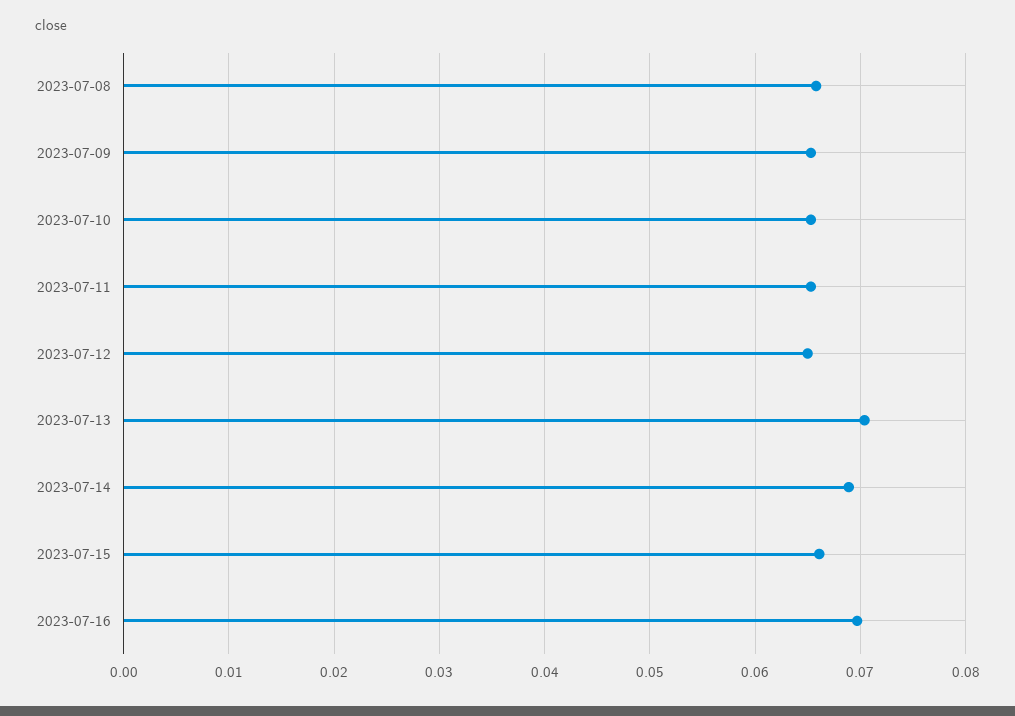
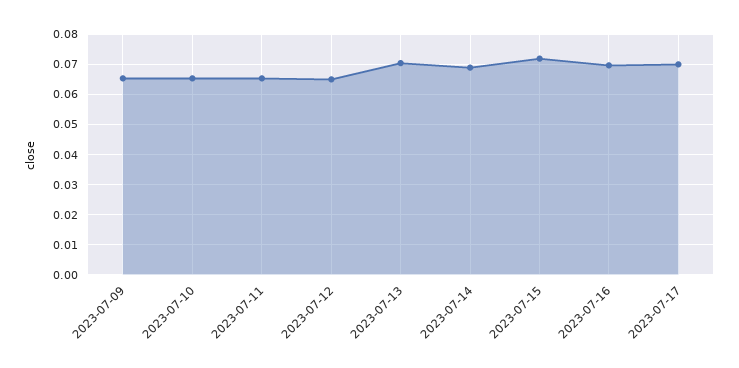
2023-07-08: 0.066 -> none
2023-07-15: 0.066 -> 0.072
2023-07-17: none -> 0.07

